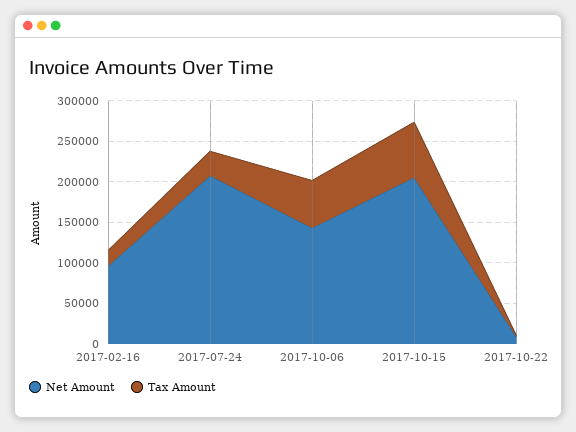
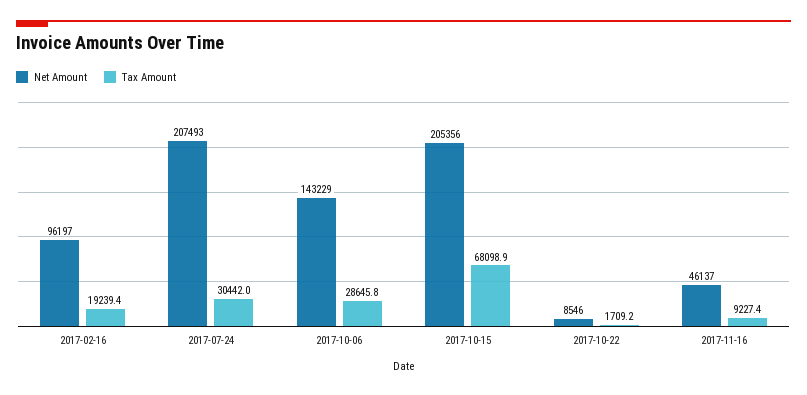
Tax Amount, 2017-10-06: 60000 -> 28645.8
Net Amount, 2017-11-16: none -> 46137
Tax Amount, 2017-11-16: none -> 9227.4

